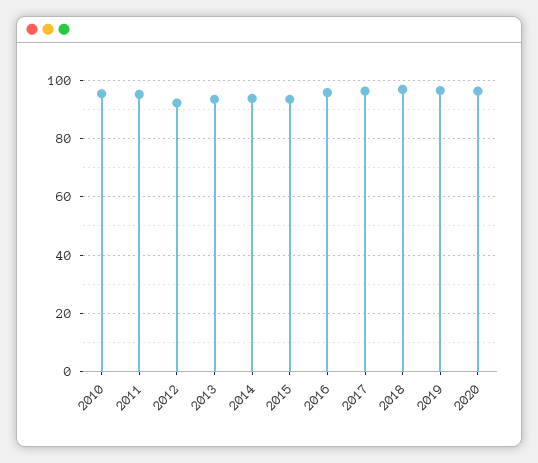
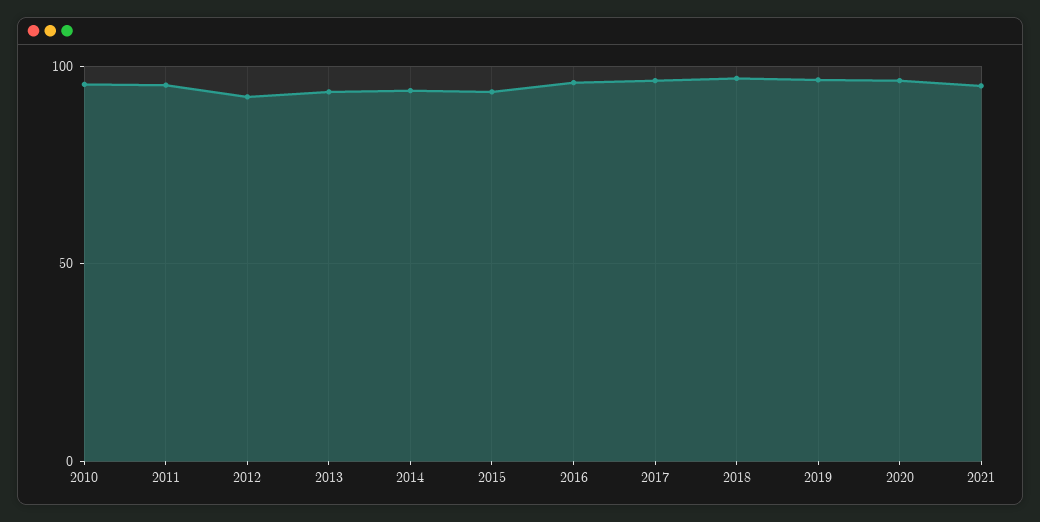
2021: none -> 95

